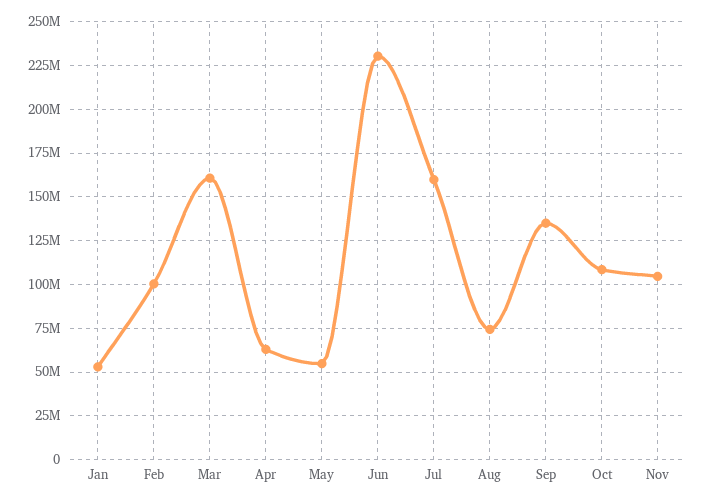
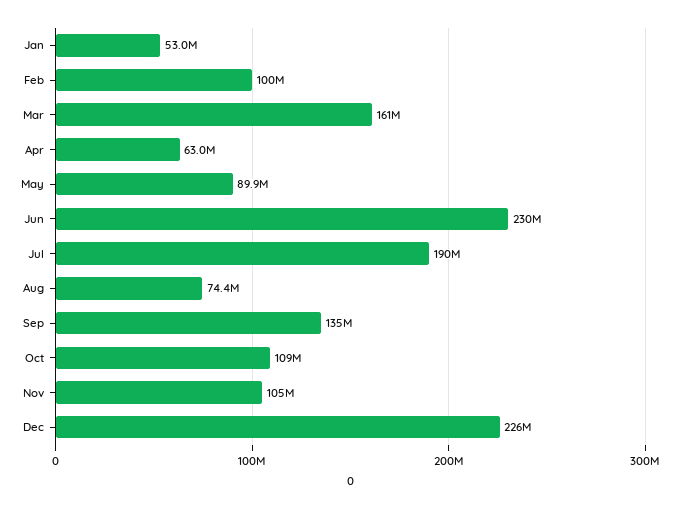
May: 55000000 -> 89900000
Jul: 160000000 -> 190000000
Dec: none -> 226000000

